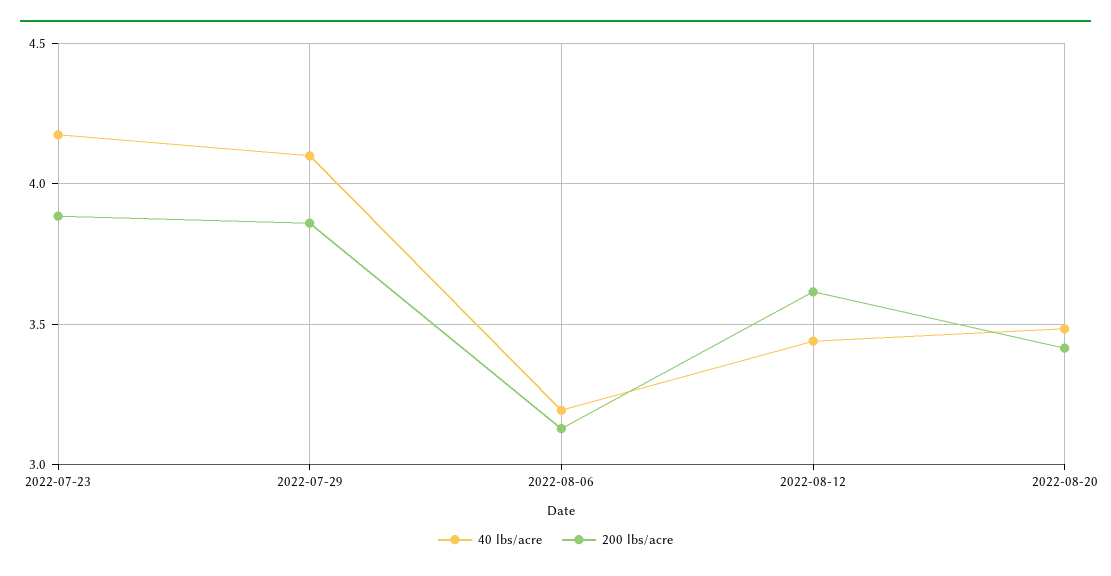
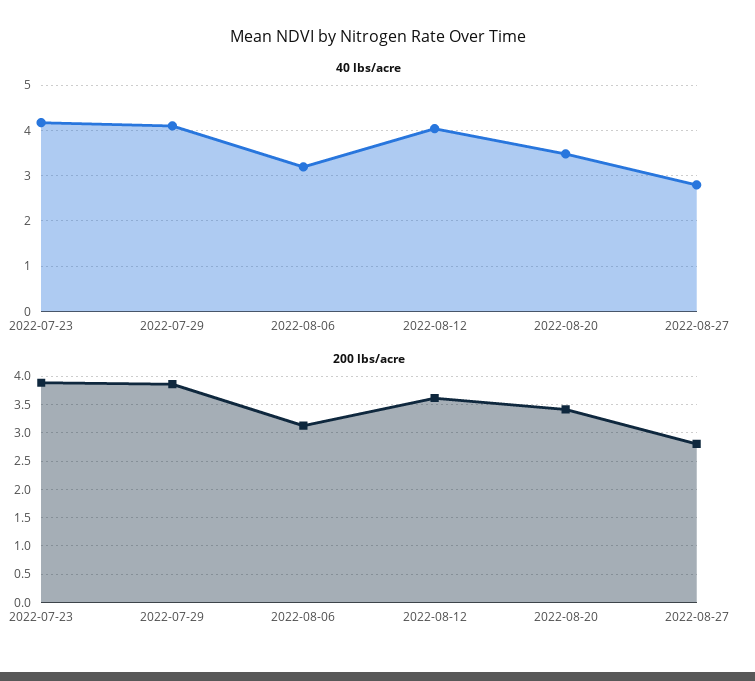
40 lbs/acre, 2022-08-12: 3.45 -> 4
40 lbs/acre, 2022-08-27: none -> 2.8
200 lbs/acre, 2022-08-27: none -> 2.75

